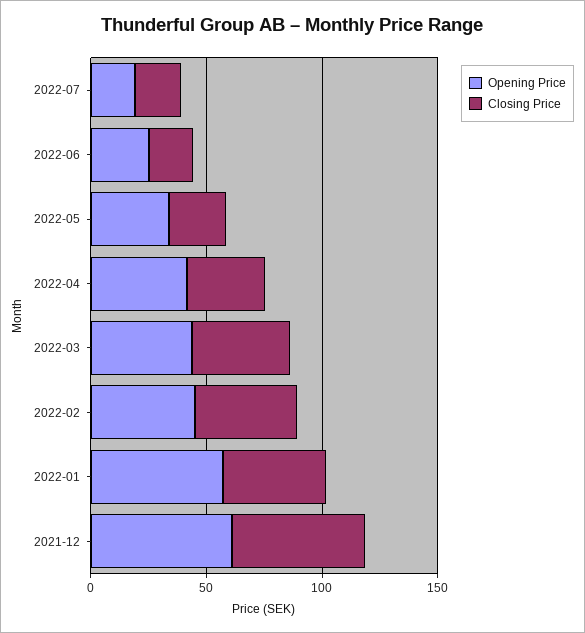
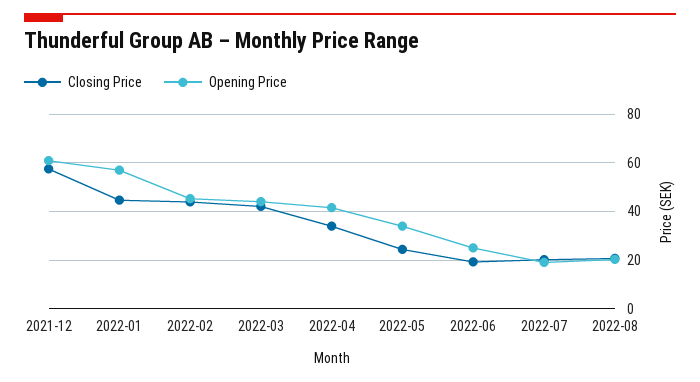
Closing Price, 2022-08: none -> 20
Opening Price, 2022-08: none -> 20

